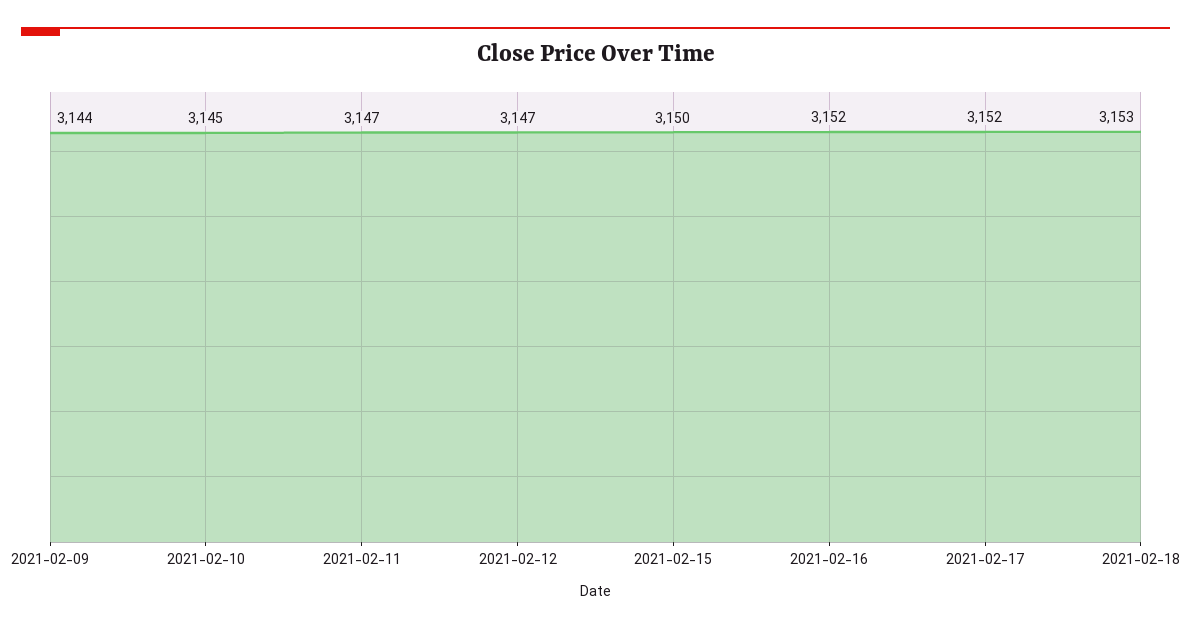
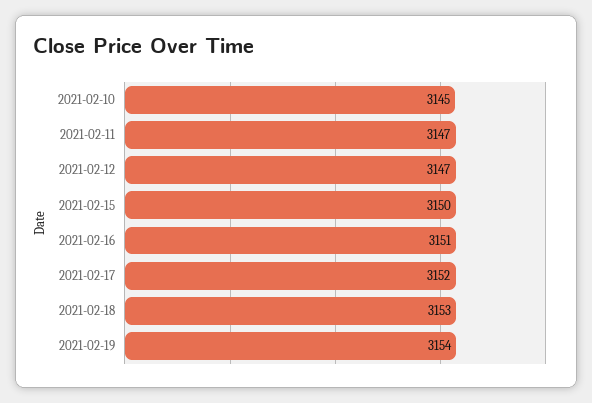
2021-02-09: 3144 -> none
2021-02-16: 3152 -> 3151
2021-02-19: none -> 3154

